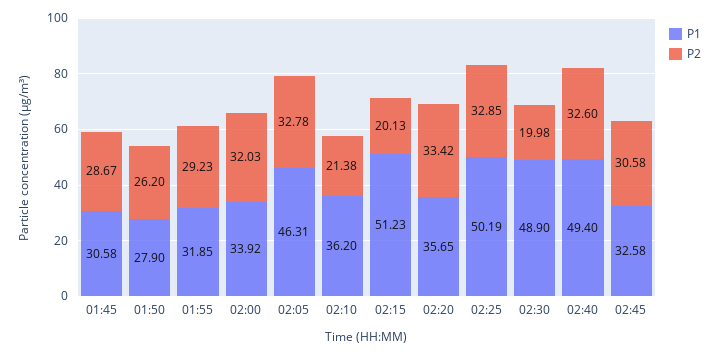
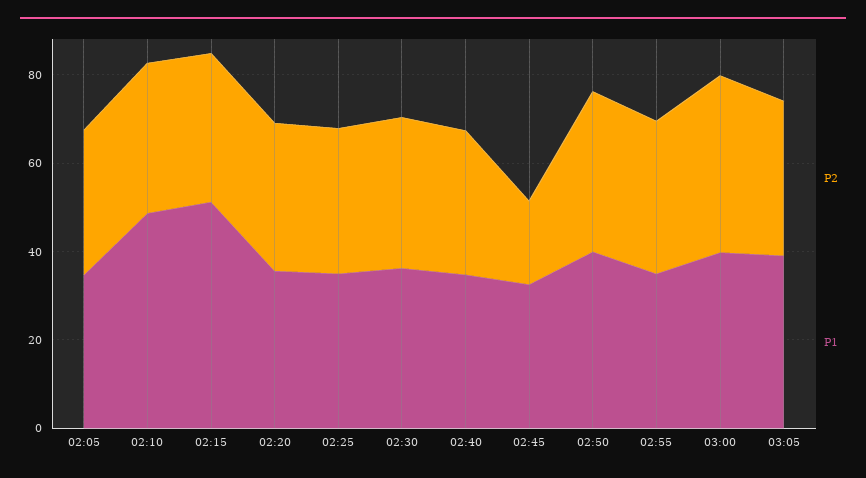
P1, 01:45: 30.58 -> none
P2, 01:45: 28.67 -> none
P1, 01:50: 27.9 -> none
P2, 01:50: 26.2 -> none
P1, 01:55: 31.85 -> none
P2, 01:55: 29.23 -> none
P1, 02:00: 33.92 -> none
P2, 02:00: 32.03 -> none
P1, 02:05: 46.31 -> 35
P1, 02:10: 36.2 -> 50
P2, 02:10: 21.38 -> 35
P2, 02:15: 20.13 -> 35
P1, 02:25: 50.19 -> 35
P1, 02:30: 48.9 -> 35
P2, 02:30: 19.98 -> 35
P1, 02:40: 49.4 -> 35
P2, 02:45: 30.58 -> 20
P2, 02:50: none -> 35
P1, 02:50: none -> 40
P2, 02:55: none -> 35
P1, 02:55: none -> 35
P2, 03:00: none -> 40
P1, 03:00: none -> 40
P2, 03:05: none -> 35
P1, 03:05: none -> 40

